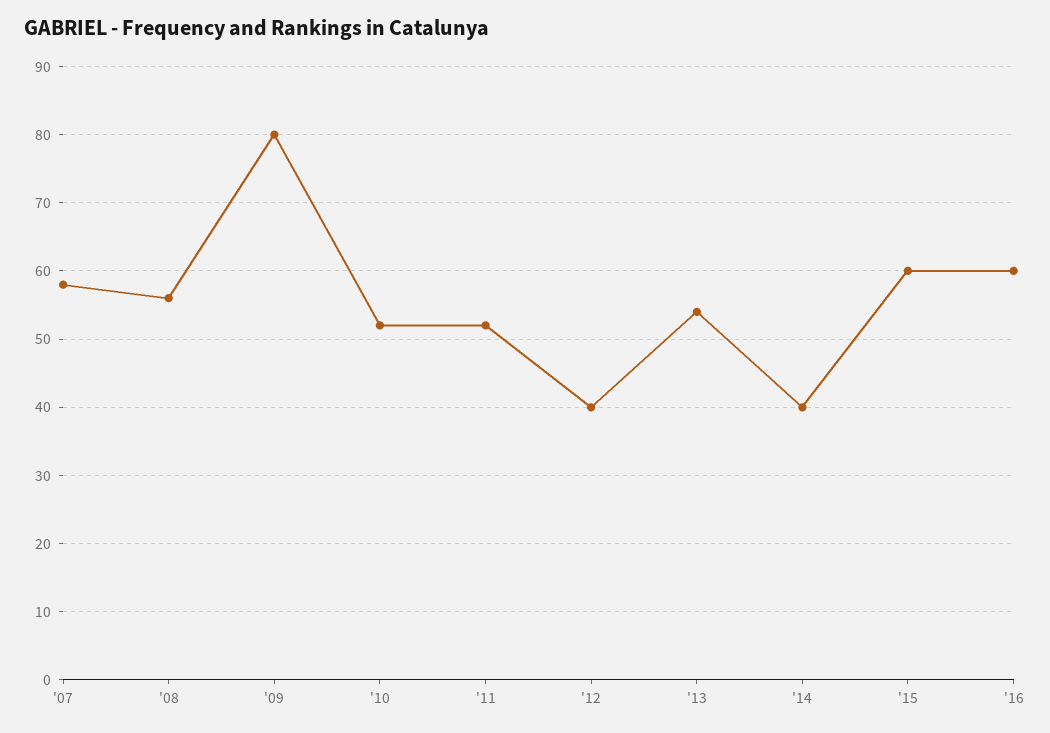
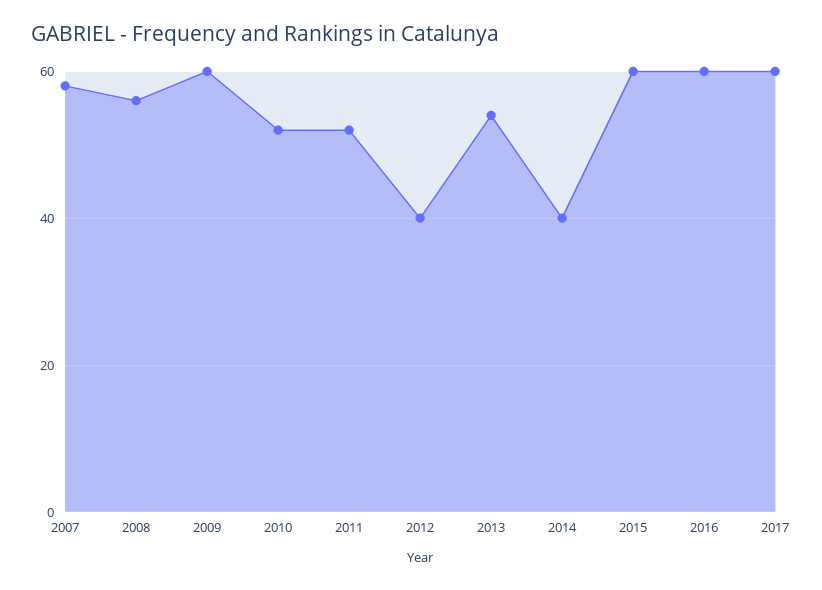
'09: 80 -> 60
2017: none -> 60

